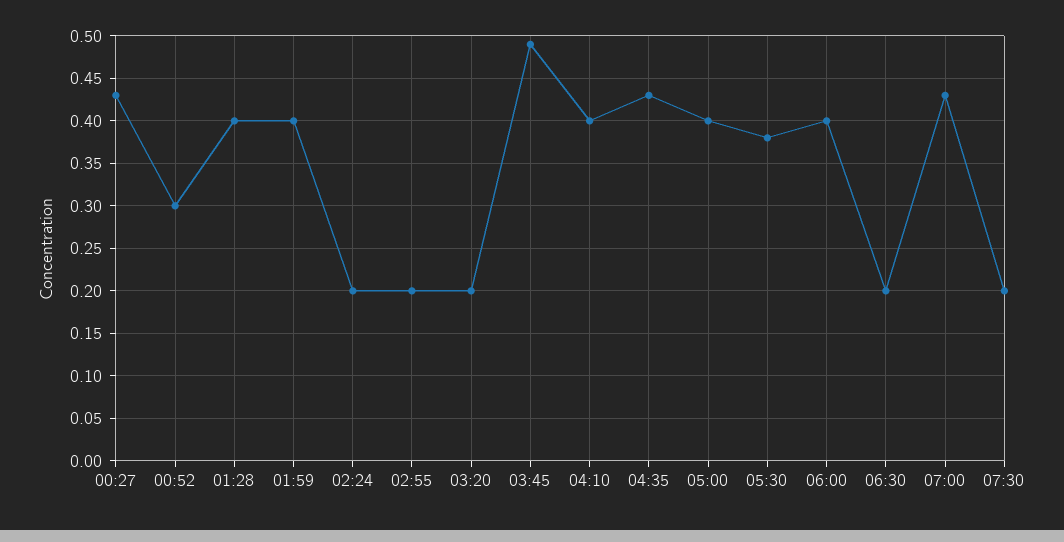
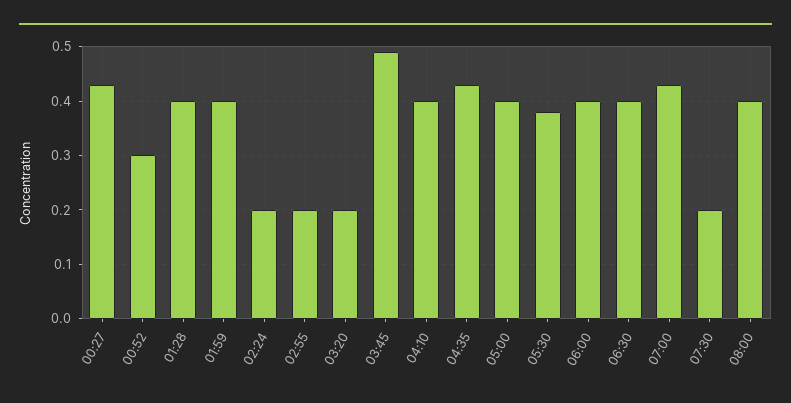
06:30: 0.2 -> 0.4
08:00: none -> 0.4

